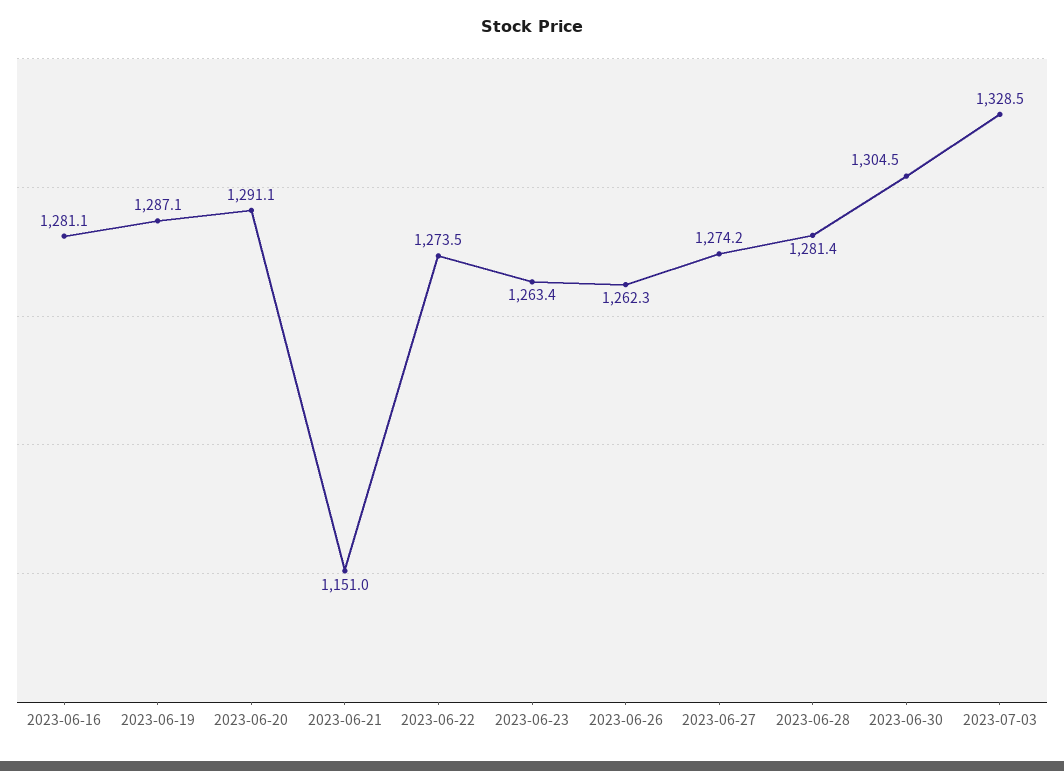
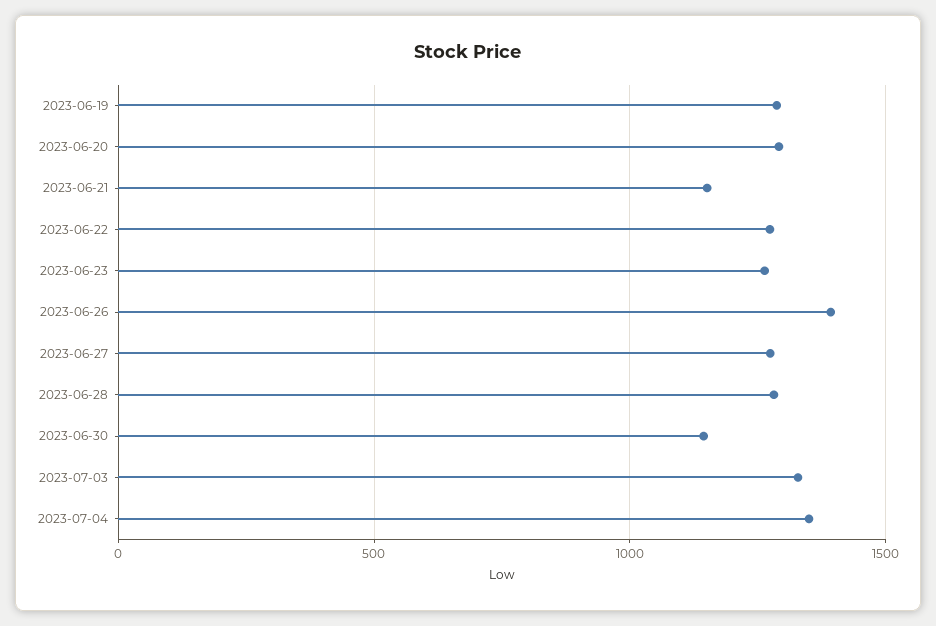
2023-06-16: 1281.1 -> none
2023-06-26: 1262.3 -> 1400
2023-06-30: 1304.5 -> 1150
2023-07-04: none -> 1350

